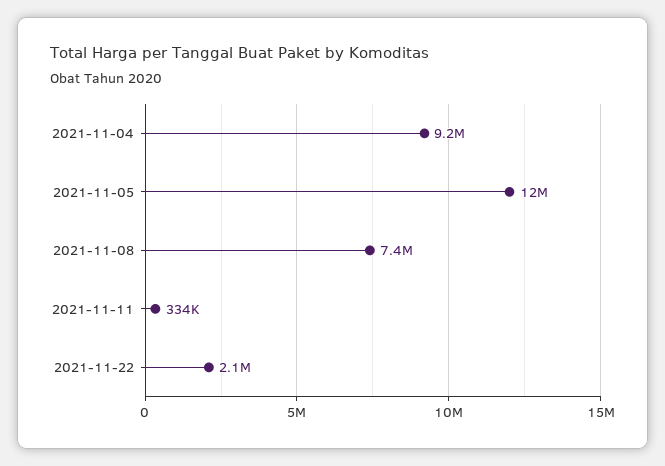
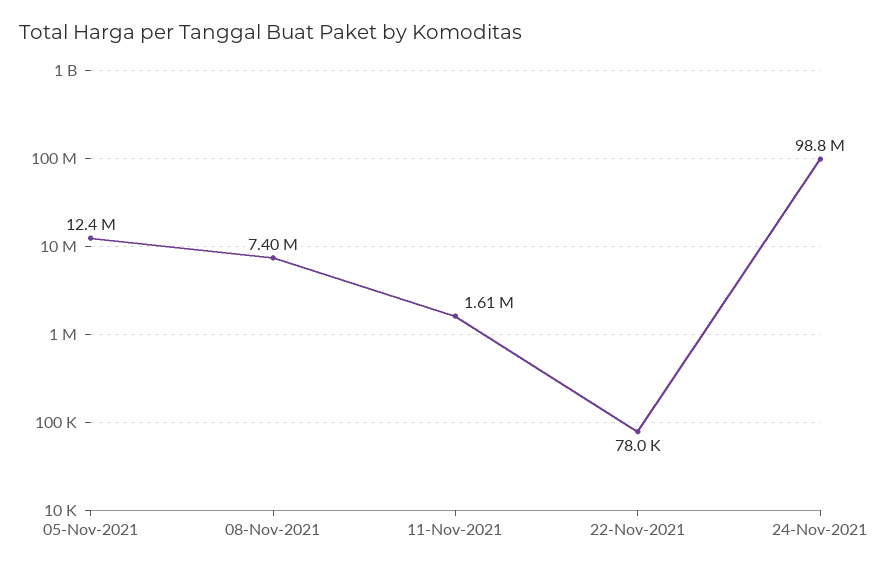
2021-11-04: 9200000 -> none
2021-11-11: 334000 -> 1610000
2021-11-22: 2100000 -> 78000
24-Nov-2021: none -> 98800000

